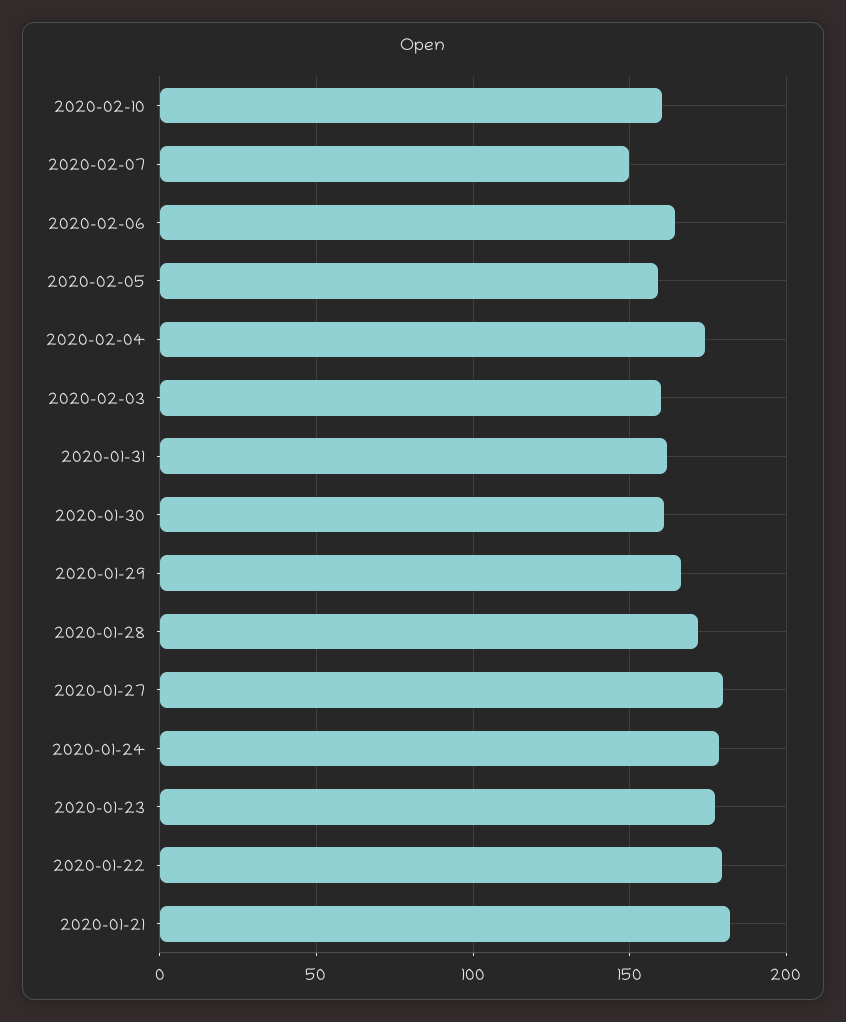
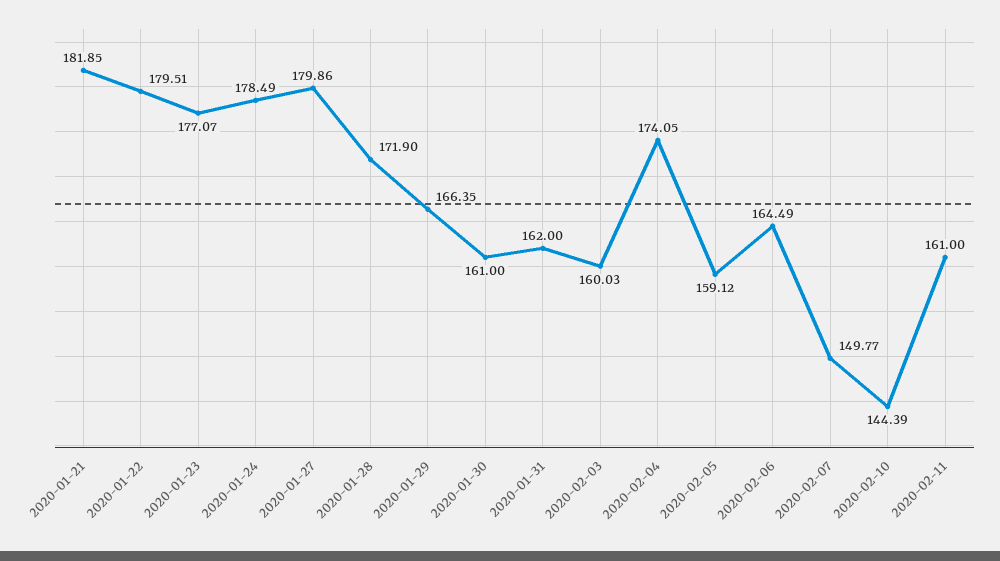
2020-02-10: 160 -> 144.39
2020-02-11: none -> 161

